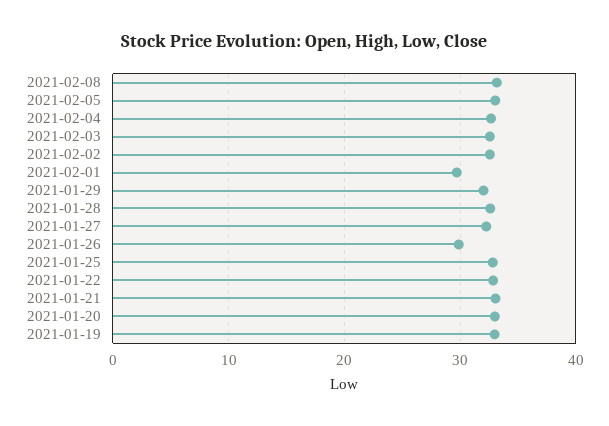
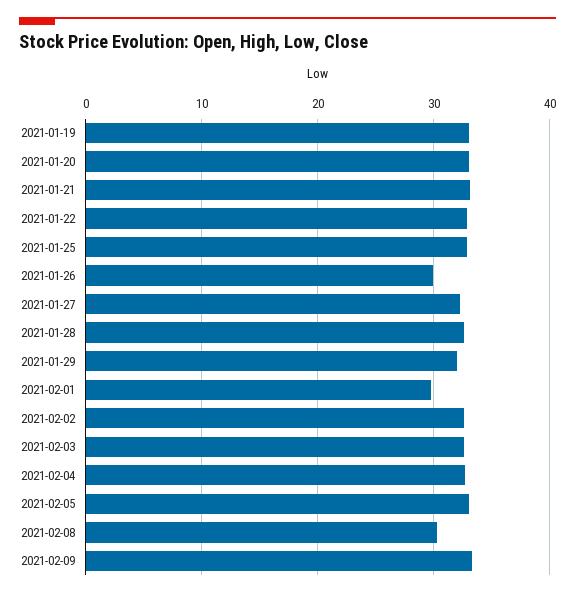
2021-02-08: 33 -> 30
2021-02-09: none -> 33

